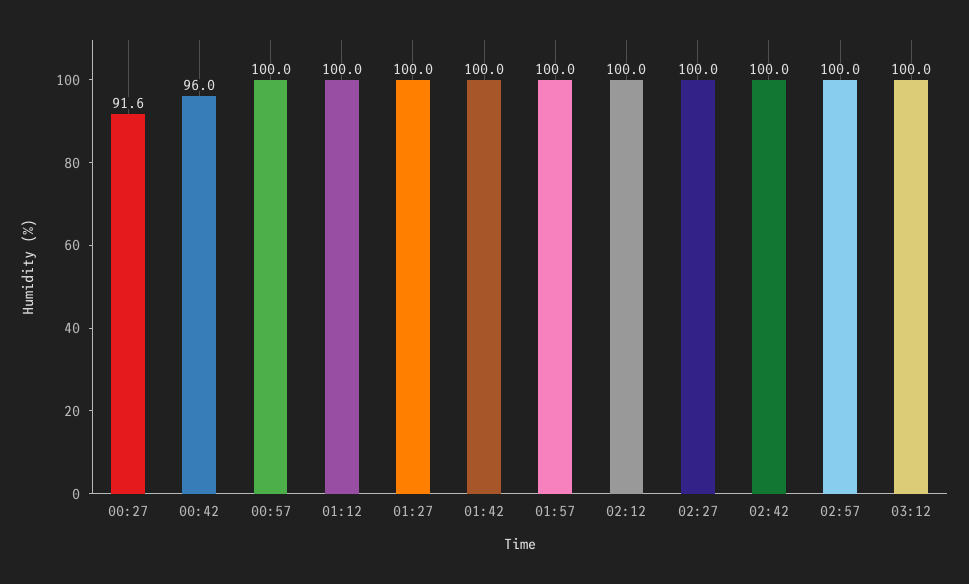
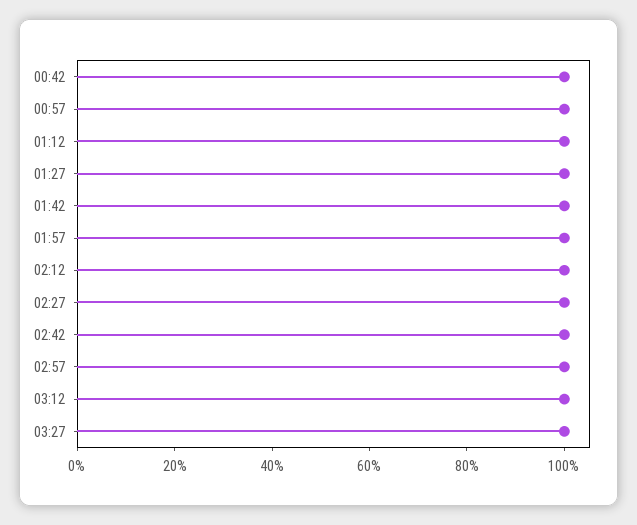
00:27: 91.6 -> none
00:42: 96 -> 100
03:27: none -> 100

